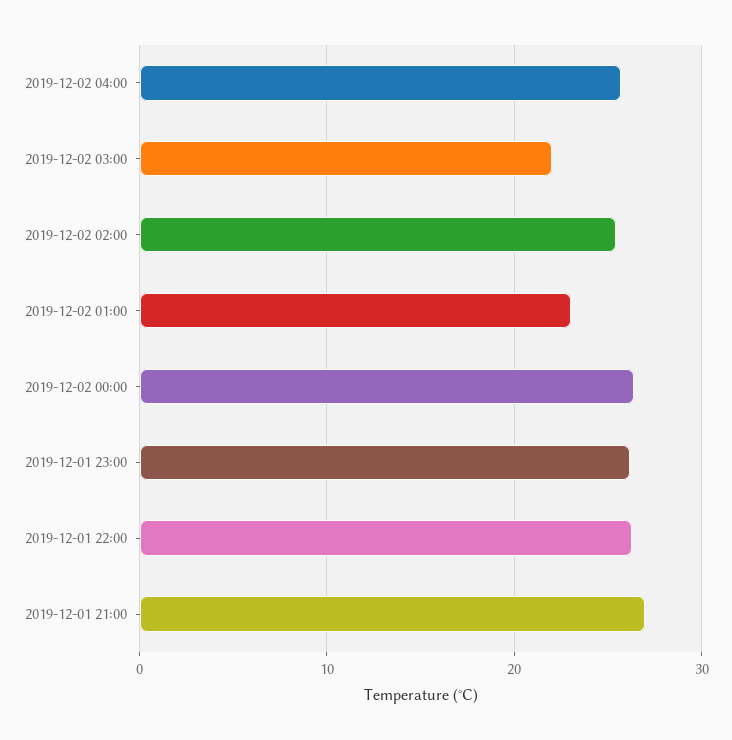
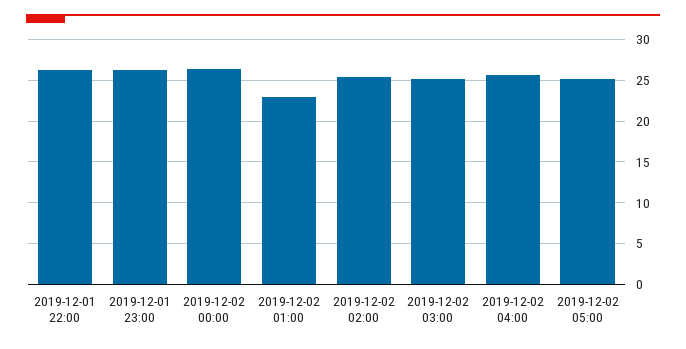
2019-12-02 03:00: 22 -> 25
2019-12-01 21:00: 27 -> none
2019-12-02 05:00: none -> 25

